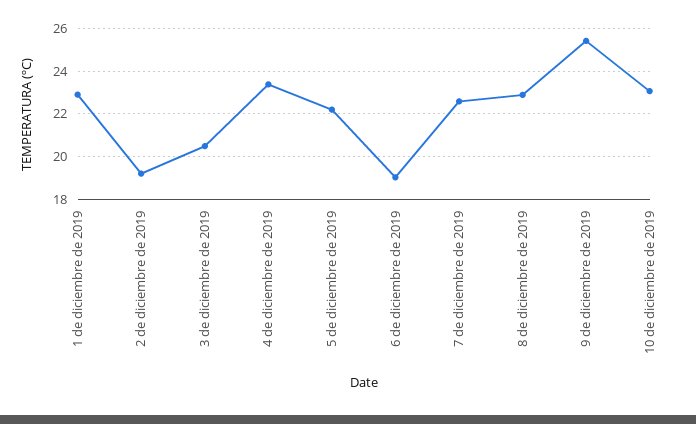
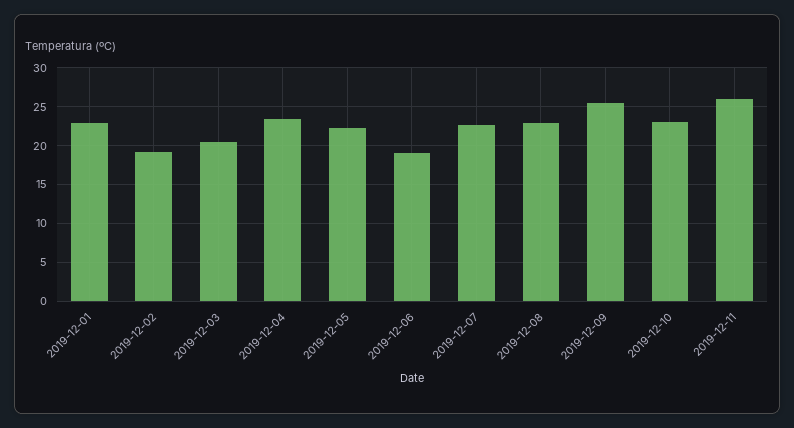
2019-12-11: none -> 26

